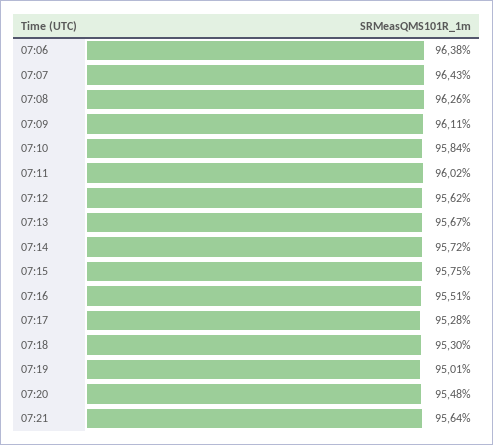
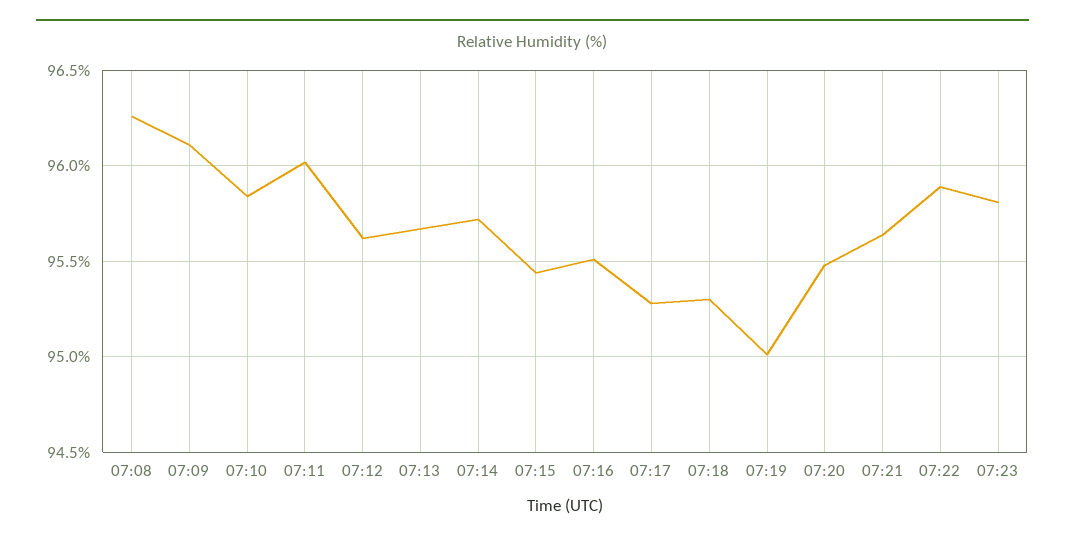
07:06: 96.38 -> none
07:07: 96.43 -> none
07:15: 95.75 -> 95.45
07:22: none -> 95.9
07:23: none -> 95.8

